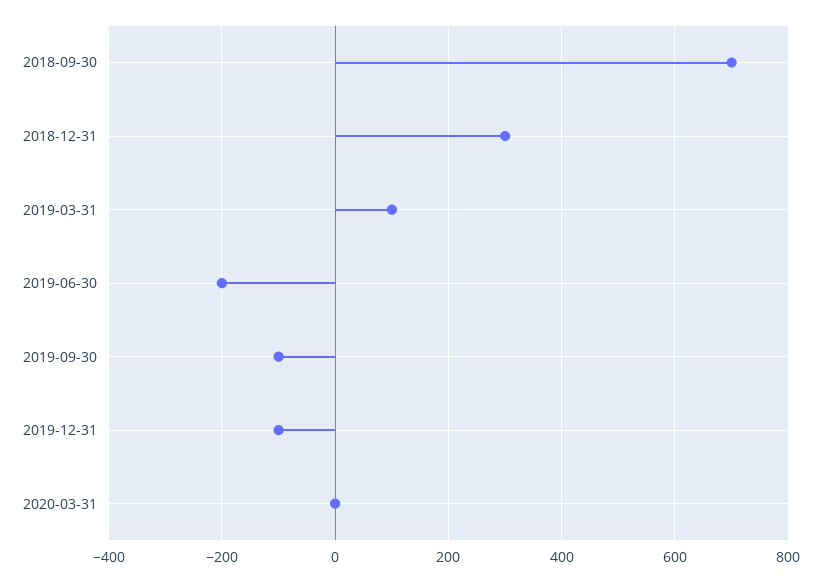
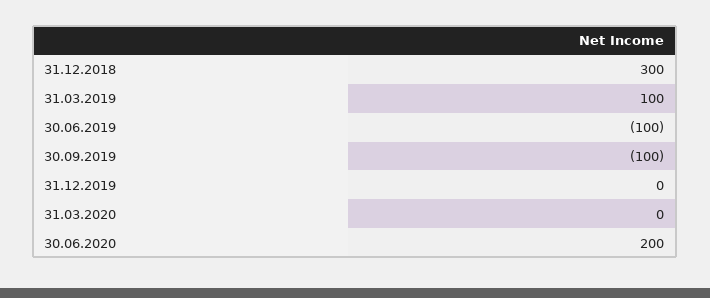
2018-09-30: 700 -> none
2019-06-30: -200 -> -100
2019-12-31: -100 -> 0
30.06.2020: none -> 200

